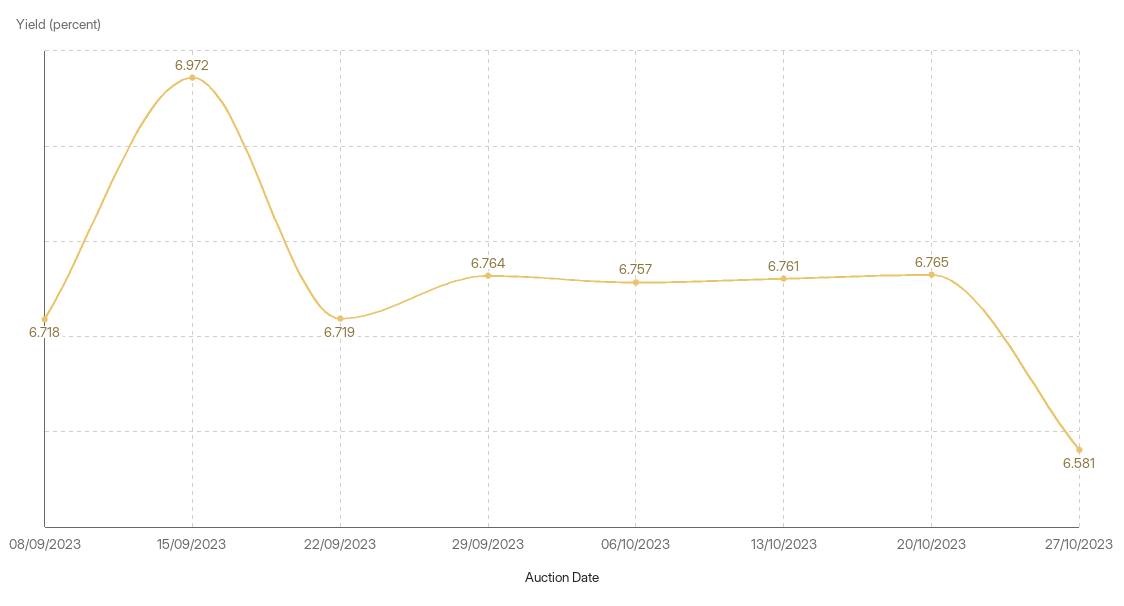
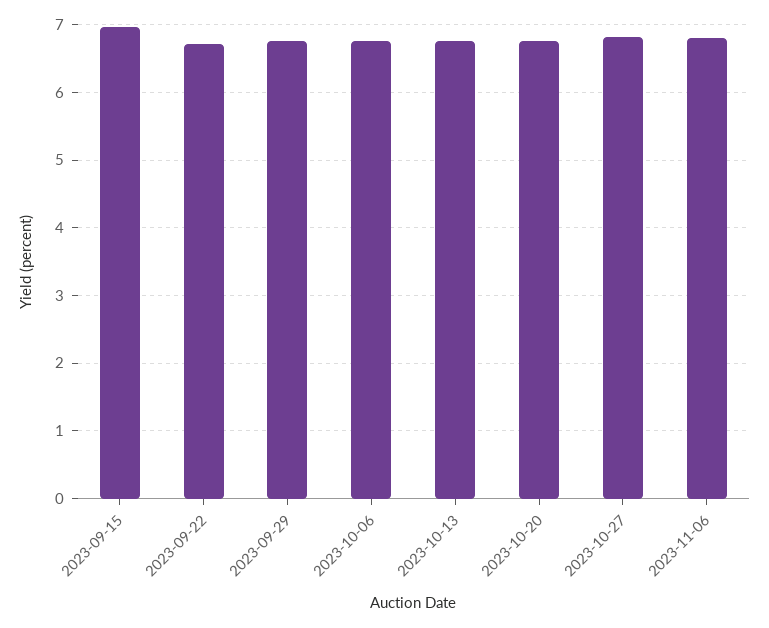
08/09/2023: 6.718 -> none
27/10/2023: 6.581 -> 6.8
2023-11-06: none -> 6.8

